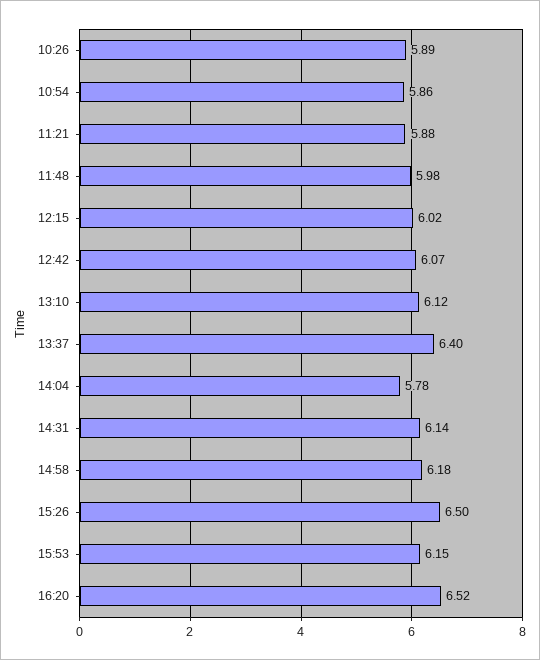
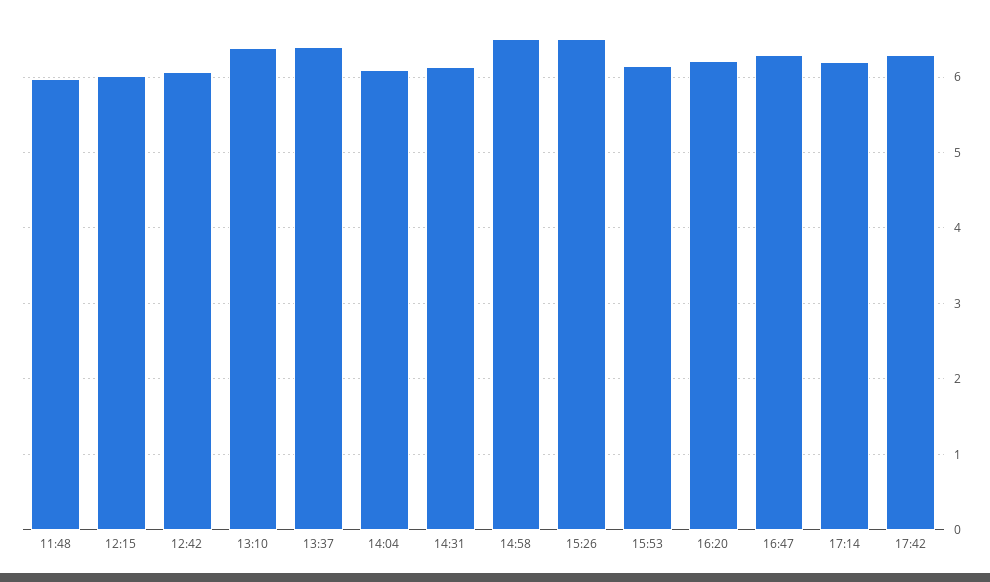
10:26: 5.89 -> none
10:54: 5.86 -> none
11:21: 5.88 -> none
13:10: 6.12 -> 6.4
14:04: 5.78 -> 6.1
14:58: 6.18 -> 6.5
16:20: 6.52 -> 6.2
16:47: none -> 6.3
17:14: none -> 6.2
17:42: none -> 6.3

